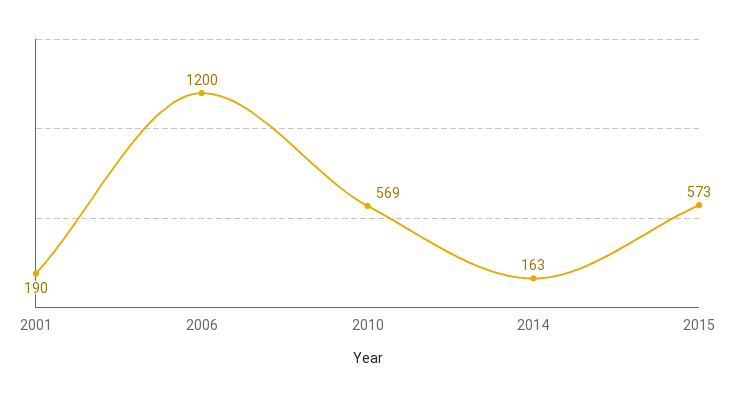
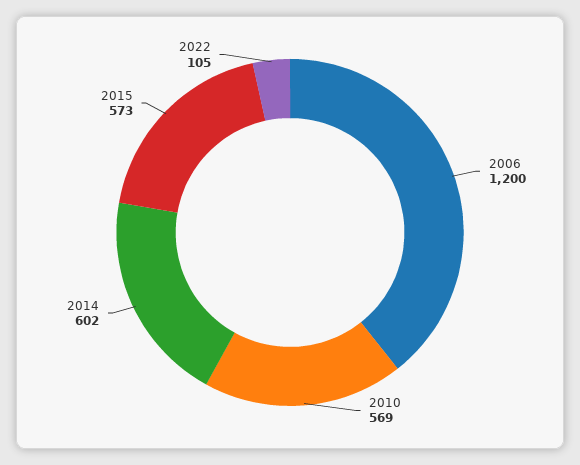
2001: 190 -> none
2014: 163 -> 602
2022: none -> 105

